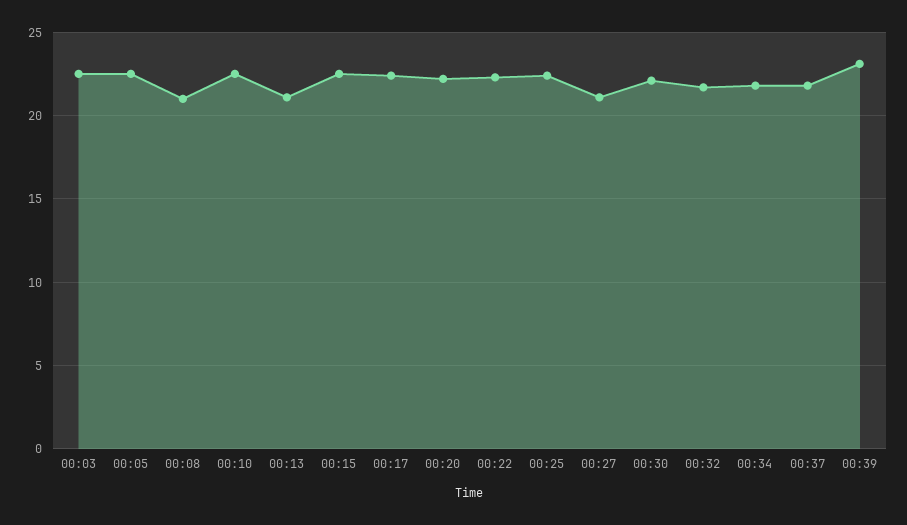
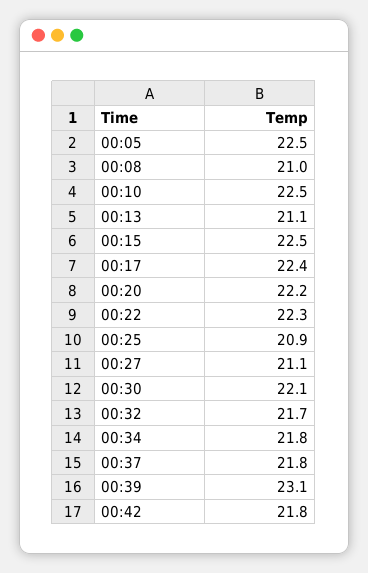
00:03: 22.5 -> none
00:25: 22.5 -> 20.9
00:42: none -> 21.8

